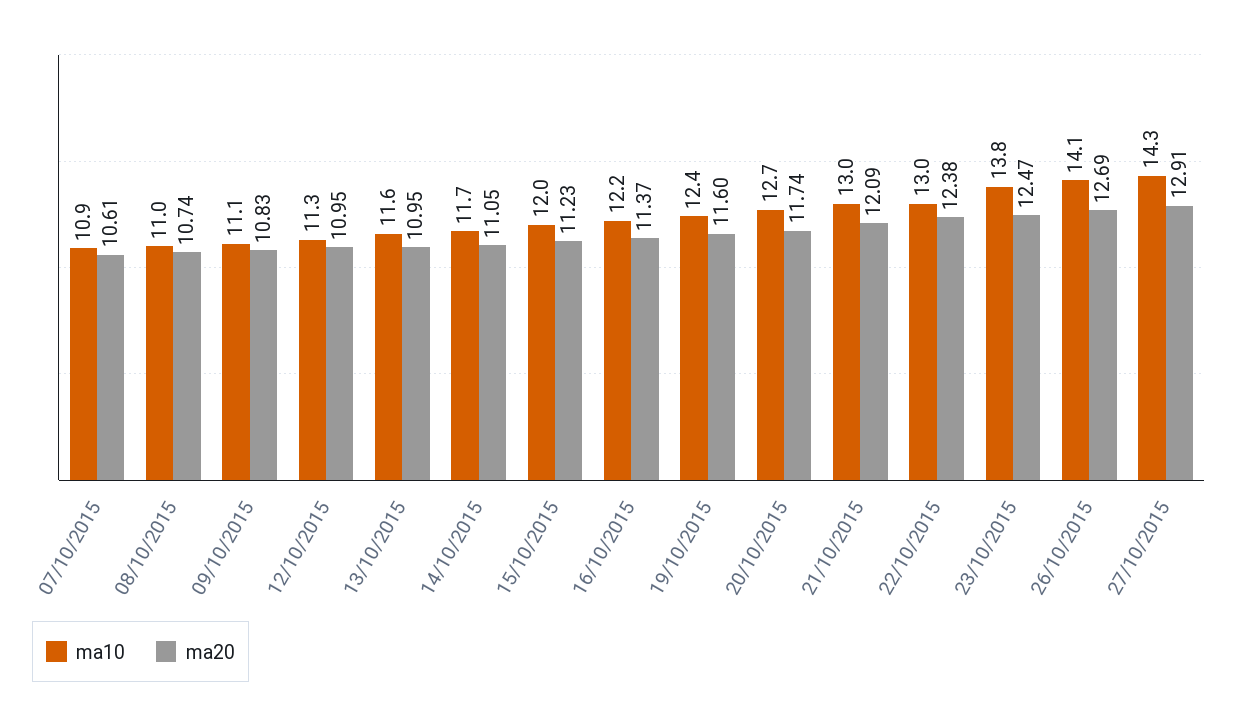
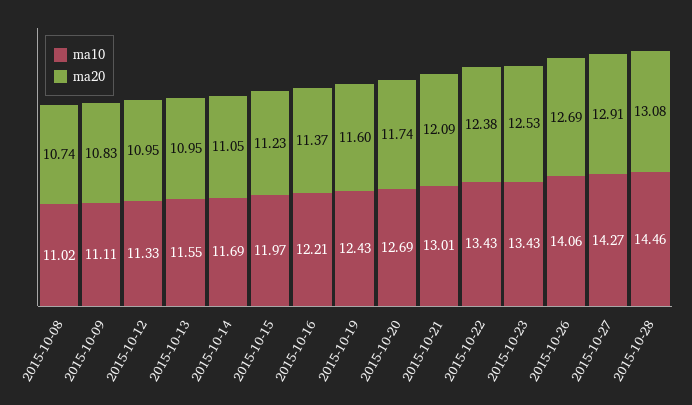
ma10, 07/10/2015: 10.9 -> none
ma20, 07/10/2015: 10.61 -> none
ma10, 22/10/2015: 13 -> 13.43
ma10, 23/10/2015: 13.8 -> 13.43
ma20, 23/10/2015: 12.47 -> 12.53
ma10, 2015-10-28: none -> 14.46
ma20, 2015-10-28: none -> 13.08

